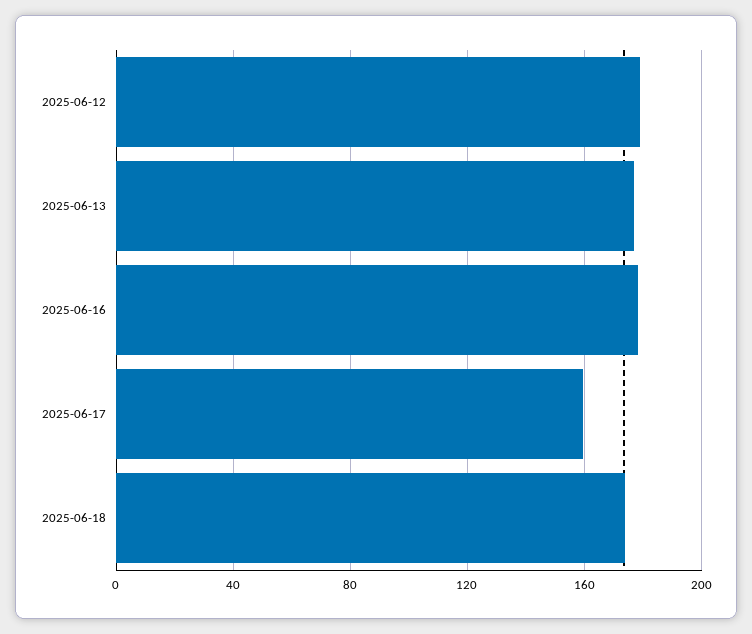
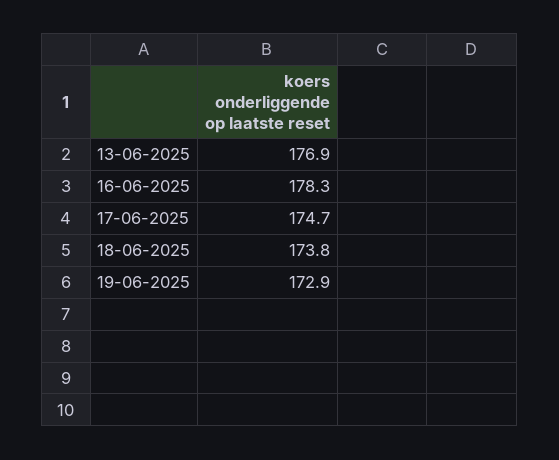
2025-06-12: 180 -> none
2025-06-17: 160 -> 174.7
19-06-2025: none -> 172.9

